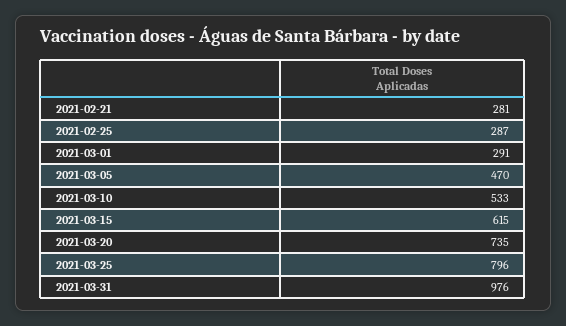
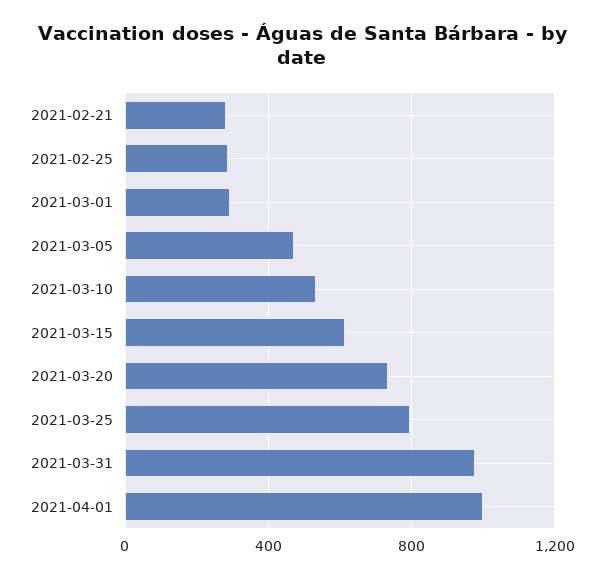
2021-04-01: none -> 1000

